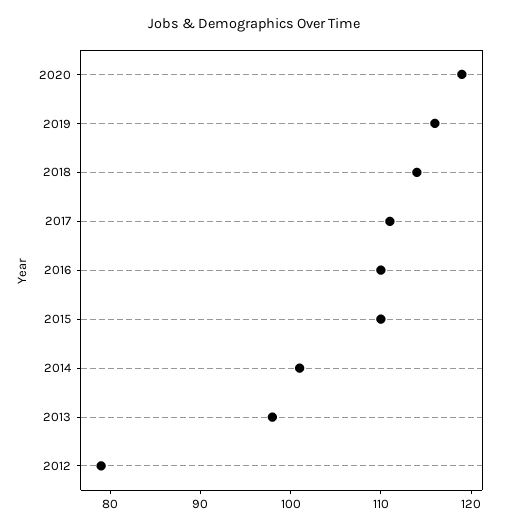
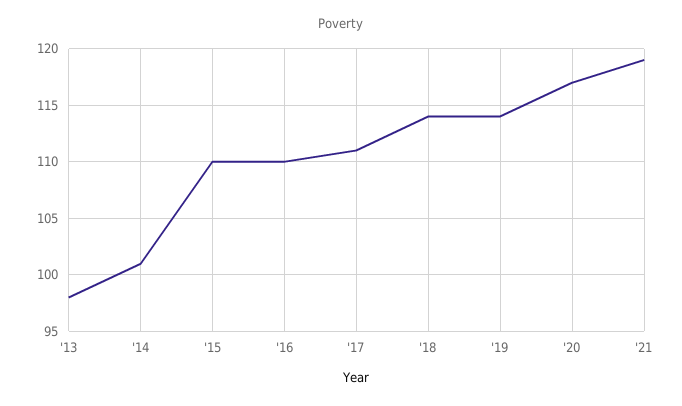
2020: 119 -> 117
2019: 116 -> 114
2012: 79 -> none
'21: none -> 119

